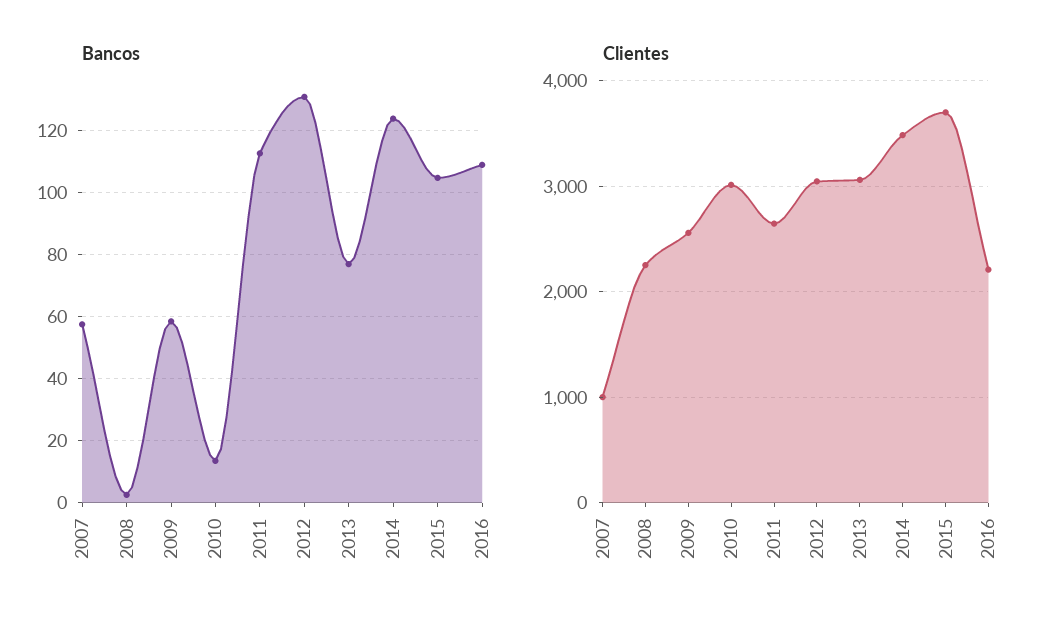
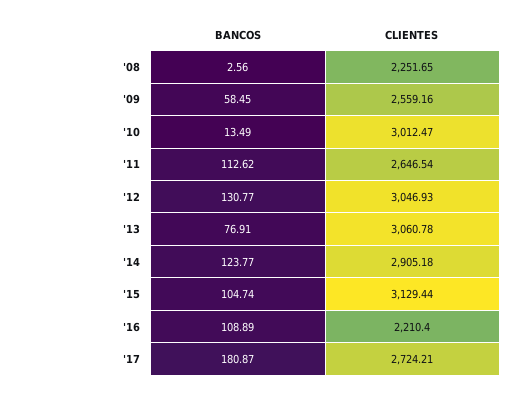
Bancos, 2007: 58 -> none
Clientes, 2007: 1000 -> none
Clientes, 2014: 3500 -> 2905.18
Clientes, 2015: 3700 -> 3129.44
Bancos, '17: none -> 180.87
Clientes, '17: none -> 2724.21

